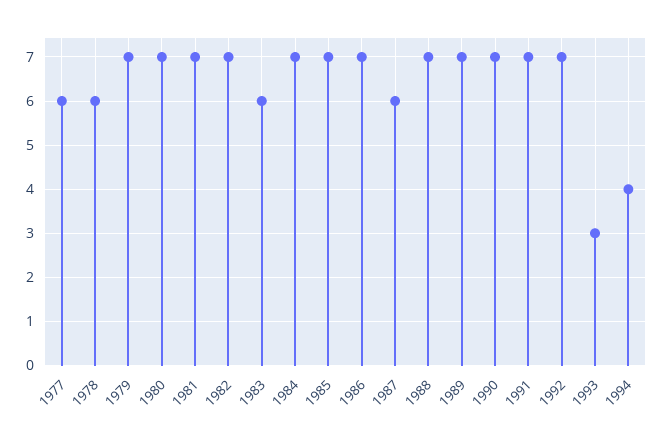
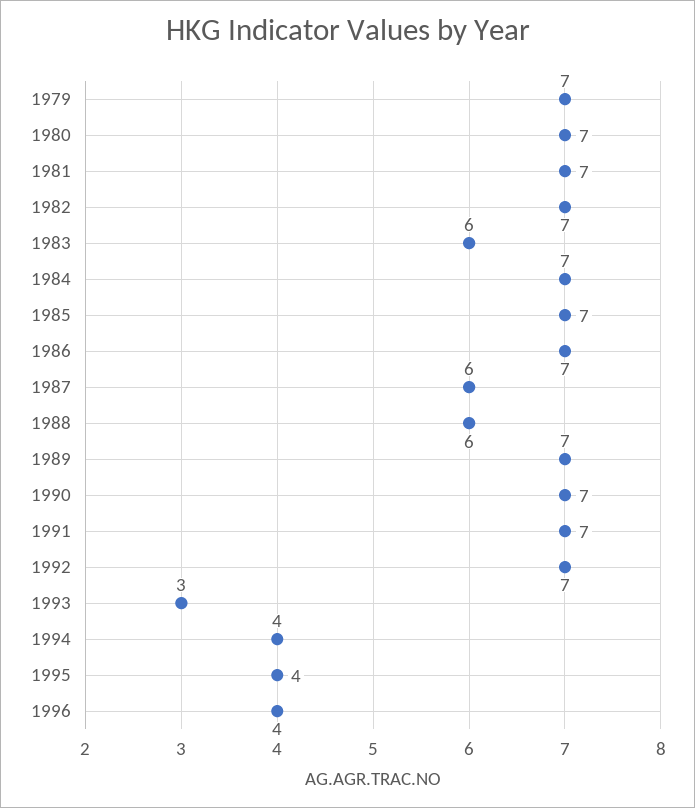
1977: 6 -> none
1978: 6 -> none
1988: 7 -> 6
1995: none -> 4
1996: none -> 4

